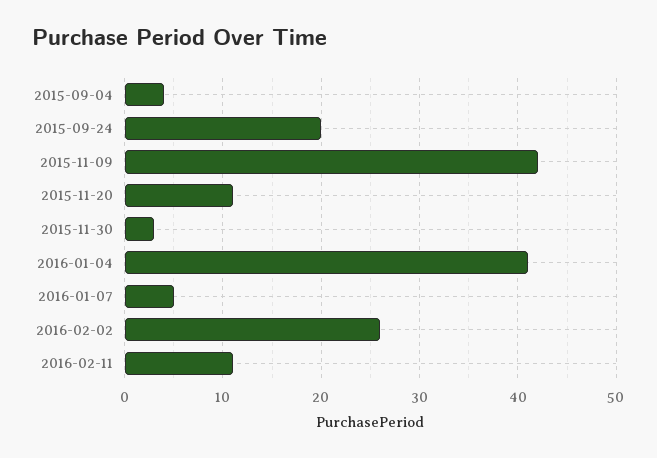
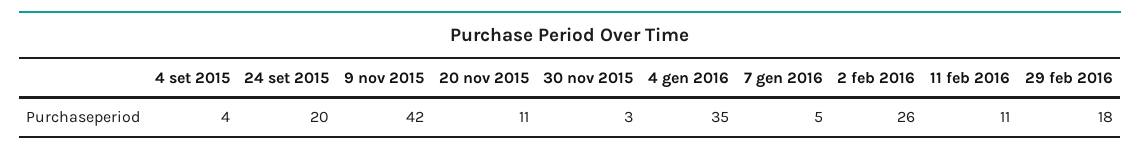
2016-01-04: 41 -> 35
29 feb 2016: none -> 18

